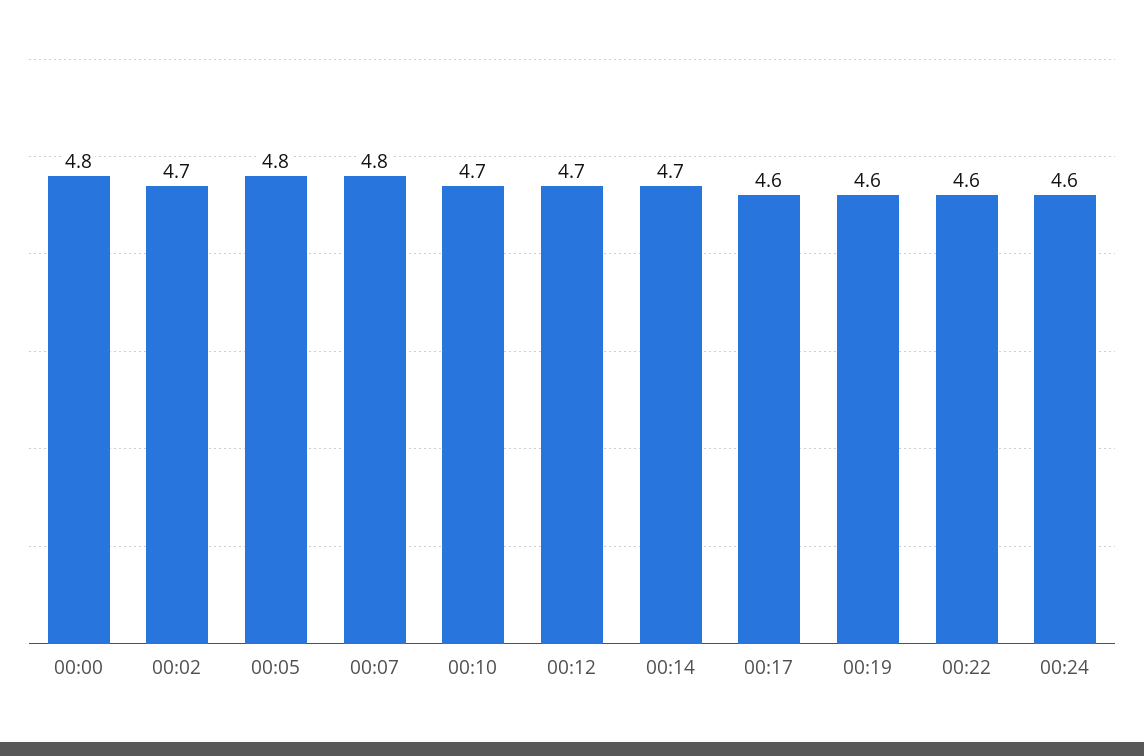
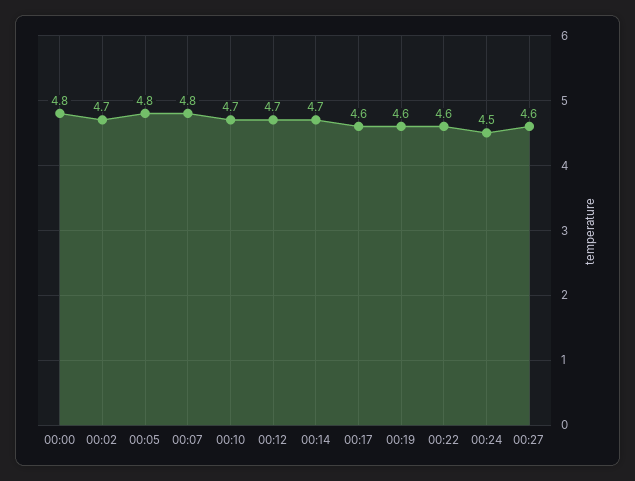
00:24: 4.6 -> 4.5
00:27: none -> 4.6

